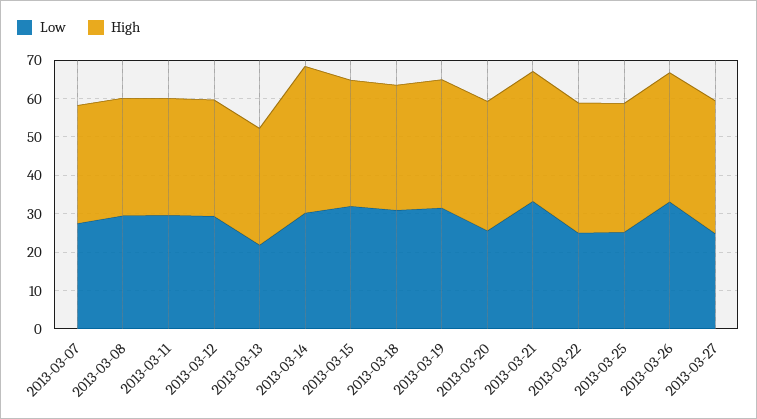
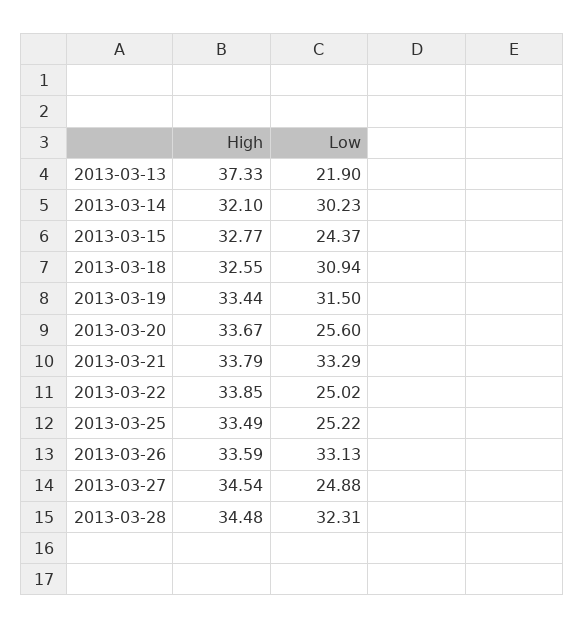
Low, 2013-03-07: 27.5 -> none
High, 2013-03-07: 30 -> none
Low, 2013-03-08: 30 -> none
High, 2013-03-08: 30 -> none
Low, 2013-03-11: 30 -> none
High, 2013-03-11: 30 -> none
Low, 2013-03-12: 30 -> none
High, 2013-03-12: 30 -> none
High, 2013-03-13: 30 -> 37.33
High, 2013-03-14: 37.5 -> 32.1
Low, 2013-03-15: 32.5 -> 24.37
High, 2013-03-28: none -> 34.48
Low, 2013-03-28: none -> 32.31

